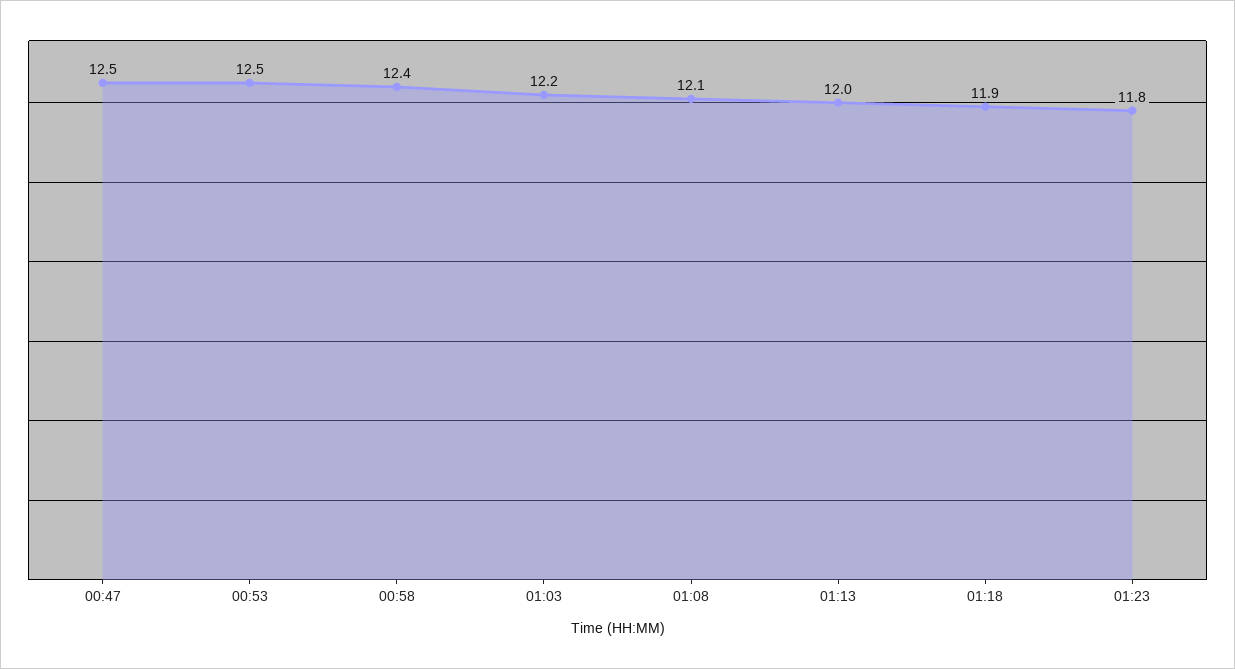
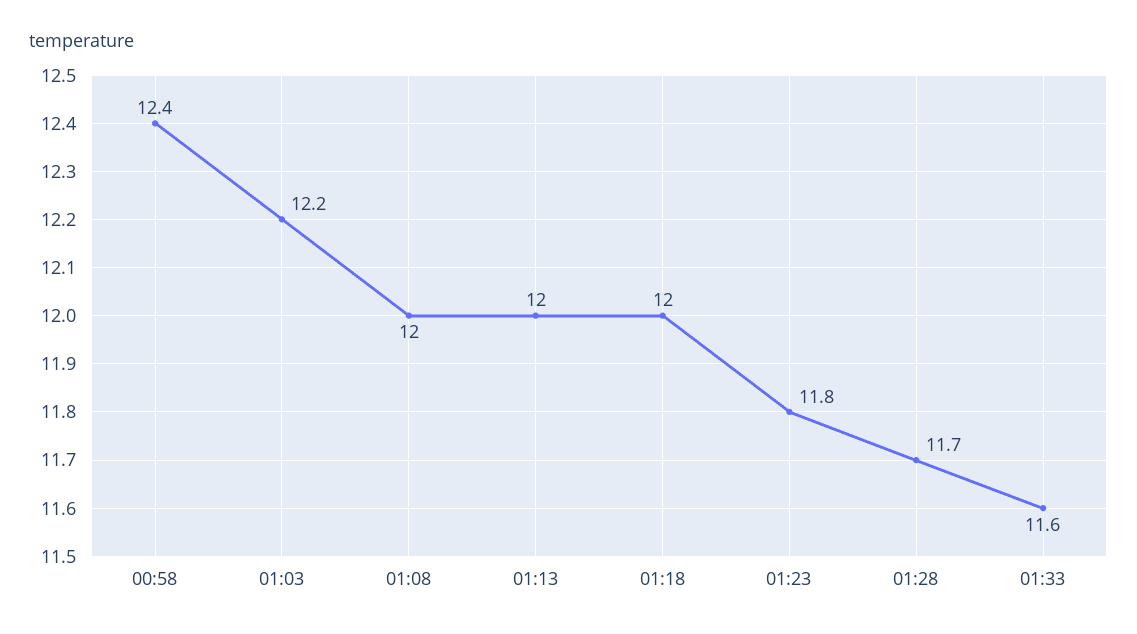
00:47: 12.5 -> none
00:53: 12.5 -> none
01:08: 12.1 -> 12
01:18: 11.9 -> 12
01:28: none -> 11.7
01:33: none -> 11.6

